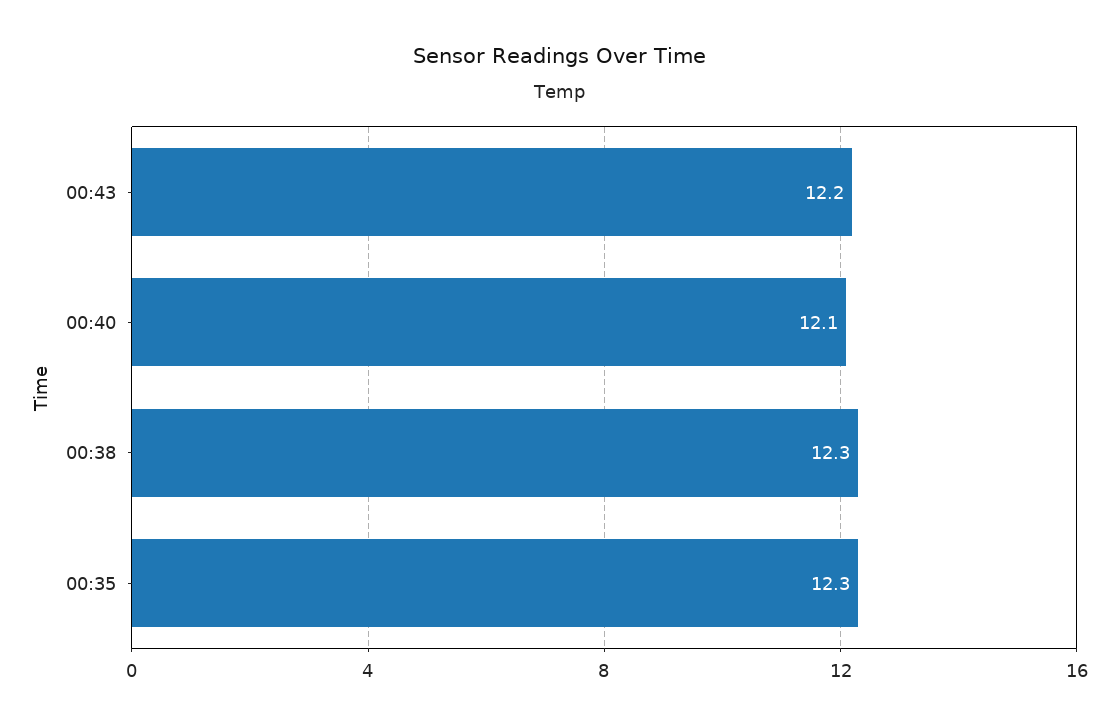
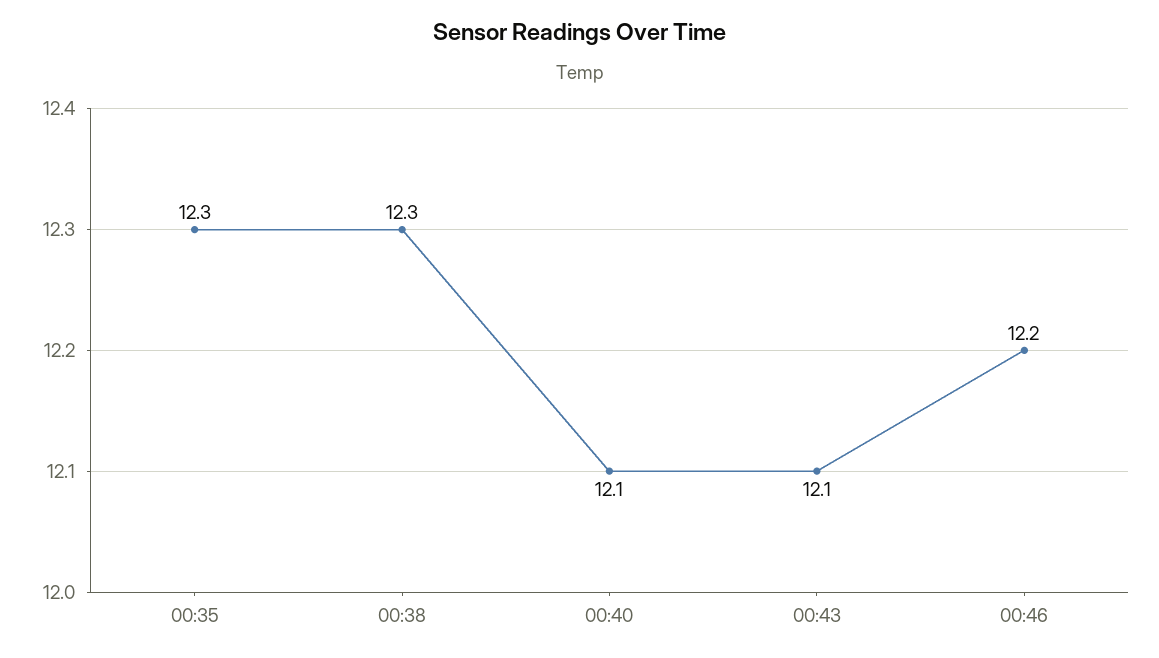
00:43: 12.2 -> 12.1
00:46: none -> 12.2

